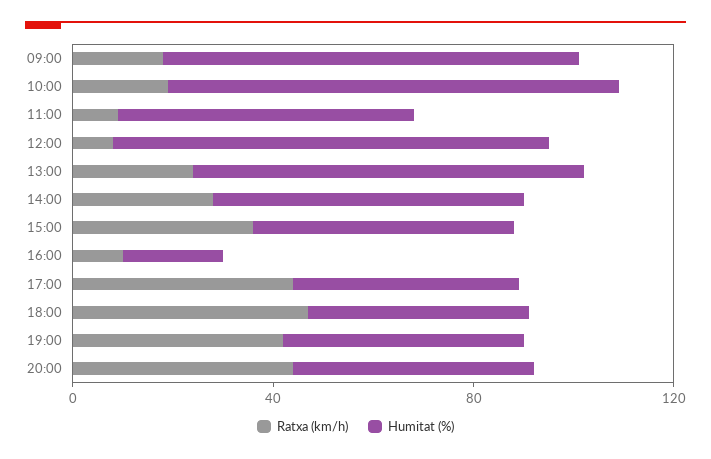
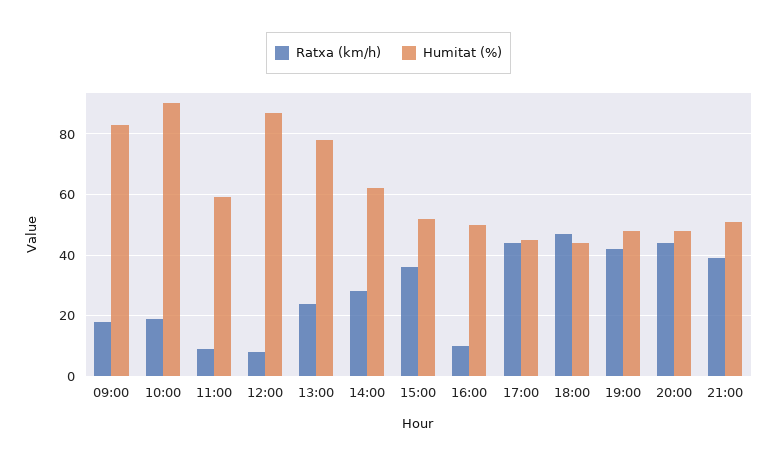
Humitat (%), 16:00: 20 -> 50
Ratxa (km/h), 21:00: none -> 40
Humitat (%), 21:00: none -> 50

